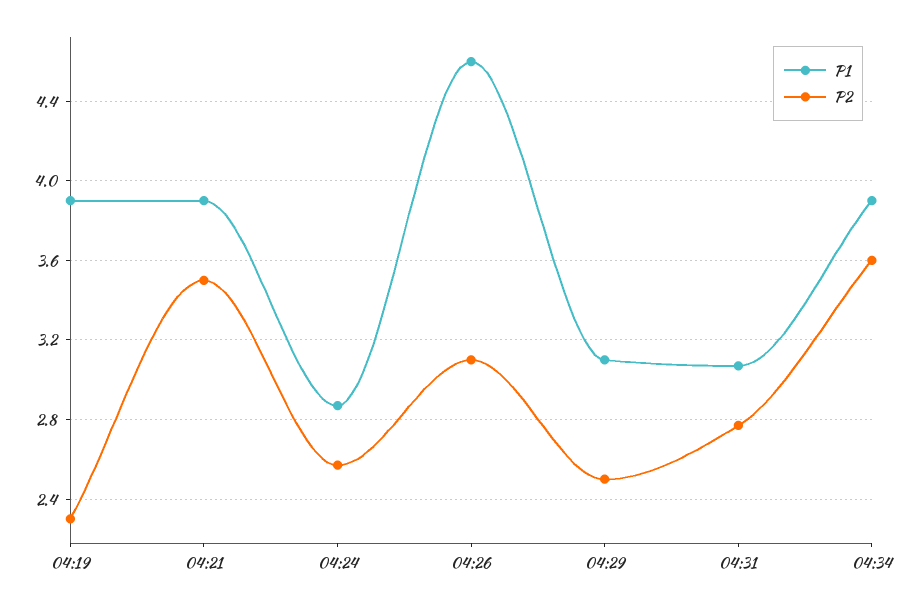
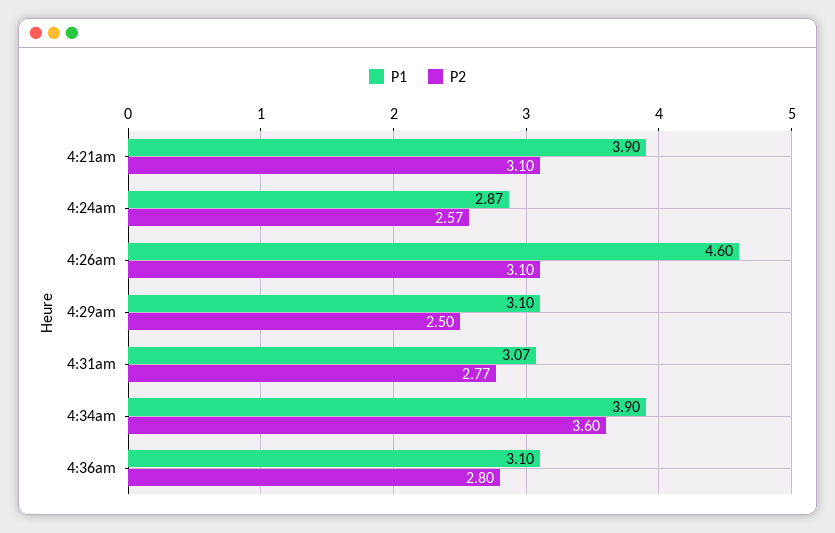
P1, 04:19: 3.9 -> none
P2, 04:19: 2.3 -> none
P2, 04:21: 3.5 -> 3.1
P1, 4:36am: none -> 3.1
P2, 4:36am: none -> 2.8

